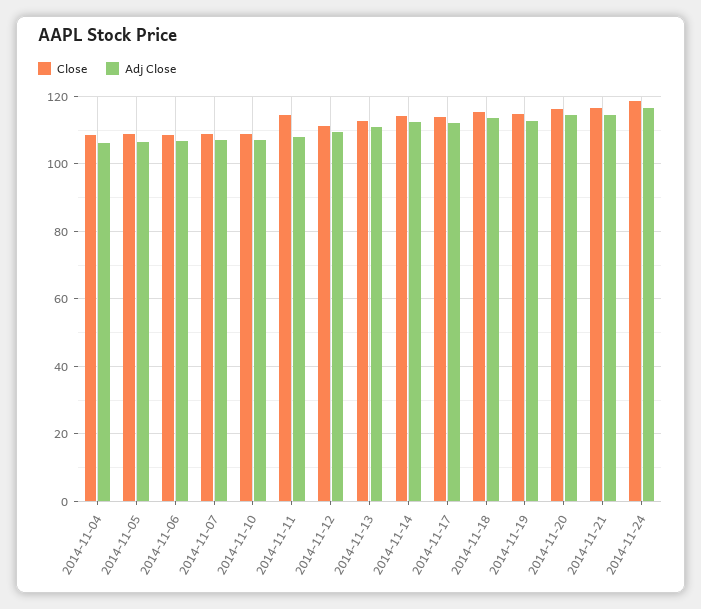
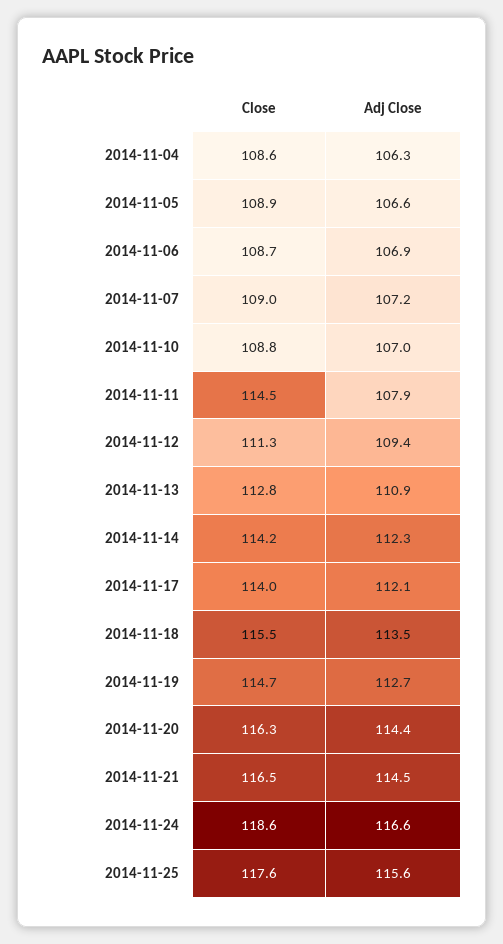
Close, 2014-11-25: none -> 117.6
Adj Close, 2014-11-25: none -> 115.6

